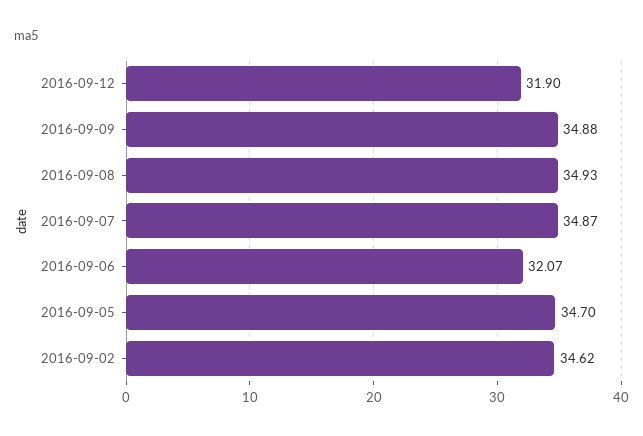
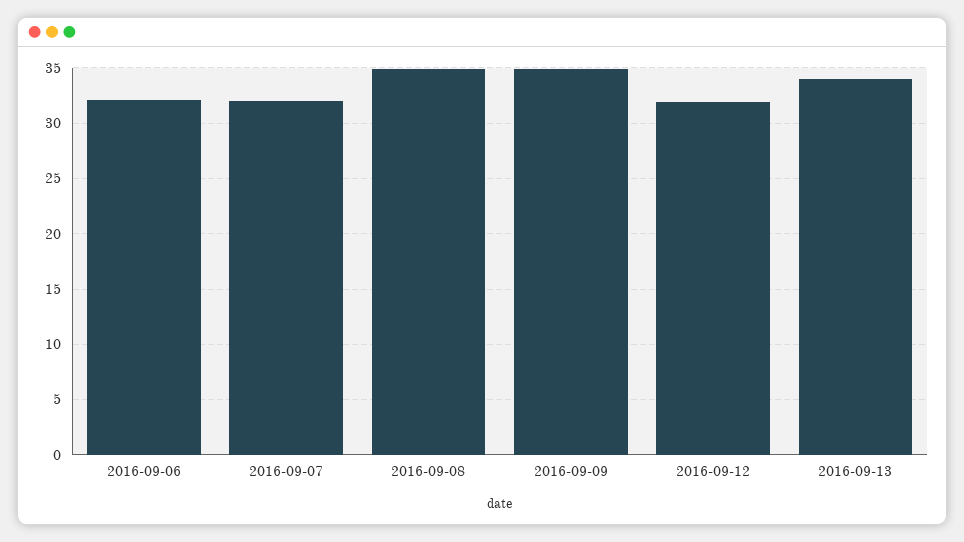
2016-09-07: 34.87 -> 32
2016-09-05: 34.7 -> none
2016-09-02: 34.62 -> none
2016-09-13: none -> 34

